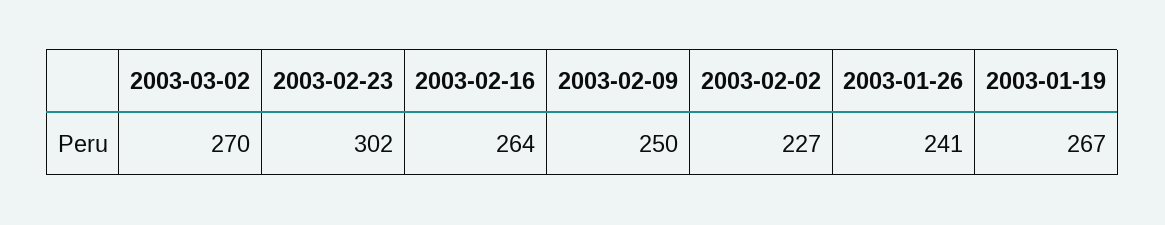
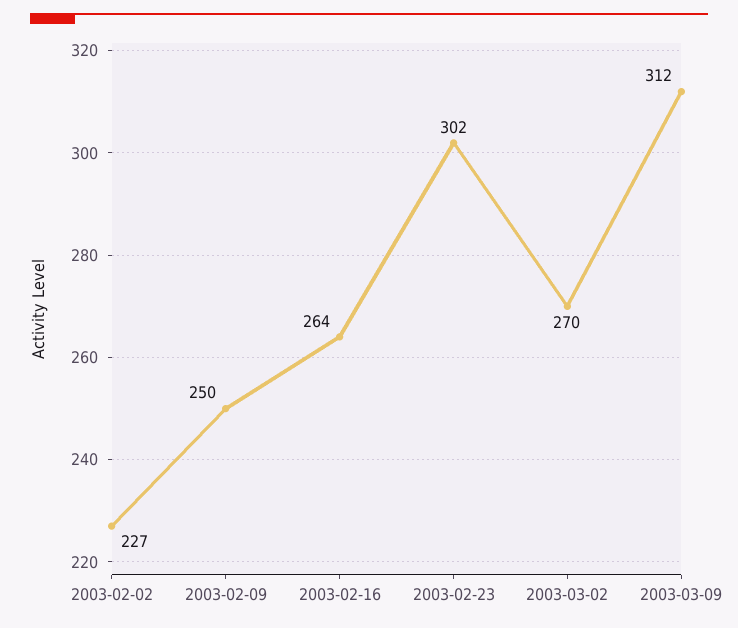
2003-01-26: 241 -> none
2003-01-19: 267 -> none
2003-03-09: none -> 312

